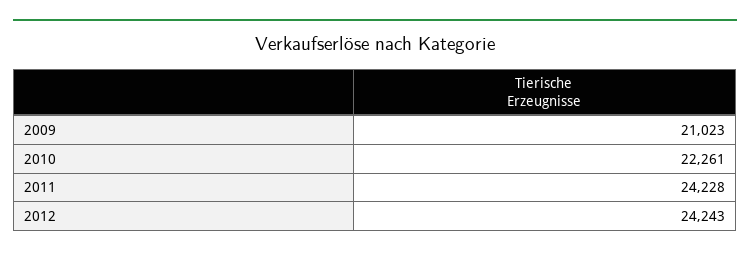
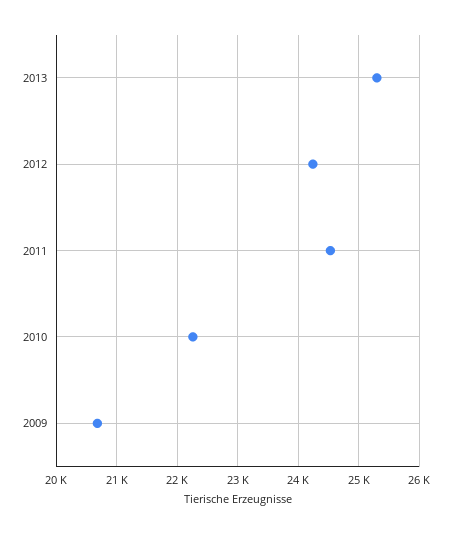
2009: 21023 -> 20700
2011: 24228 -> 24500
2013: none -> 25300

